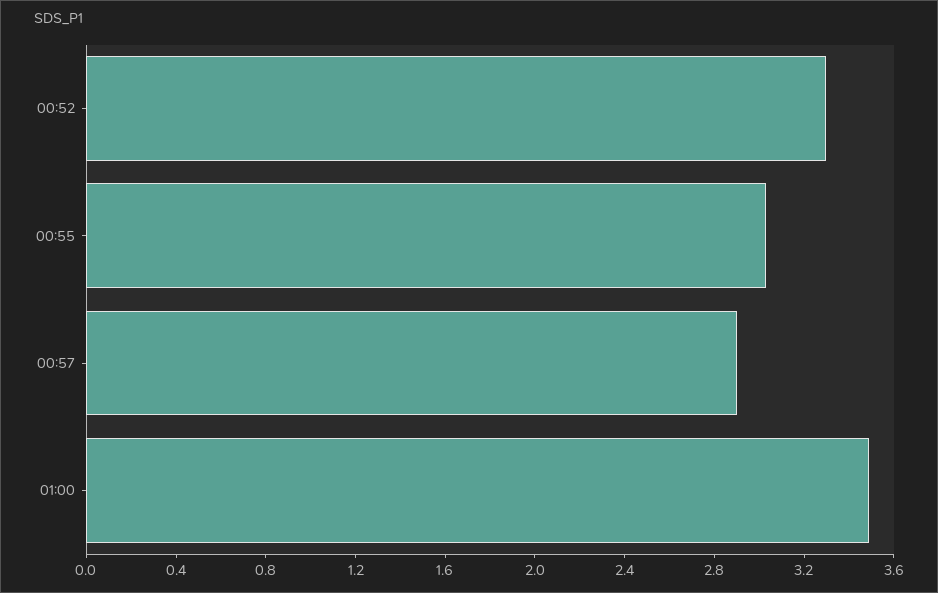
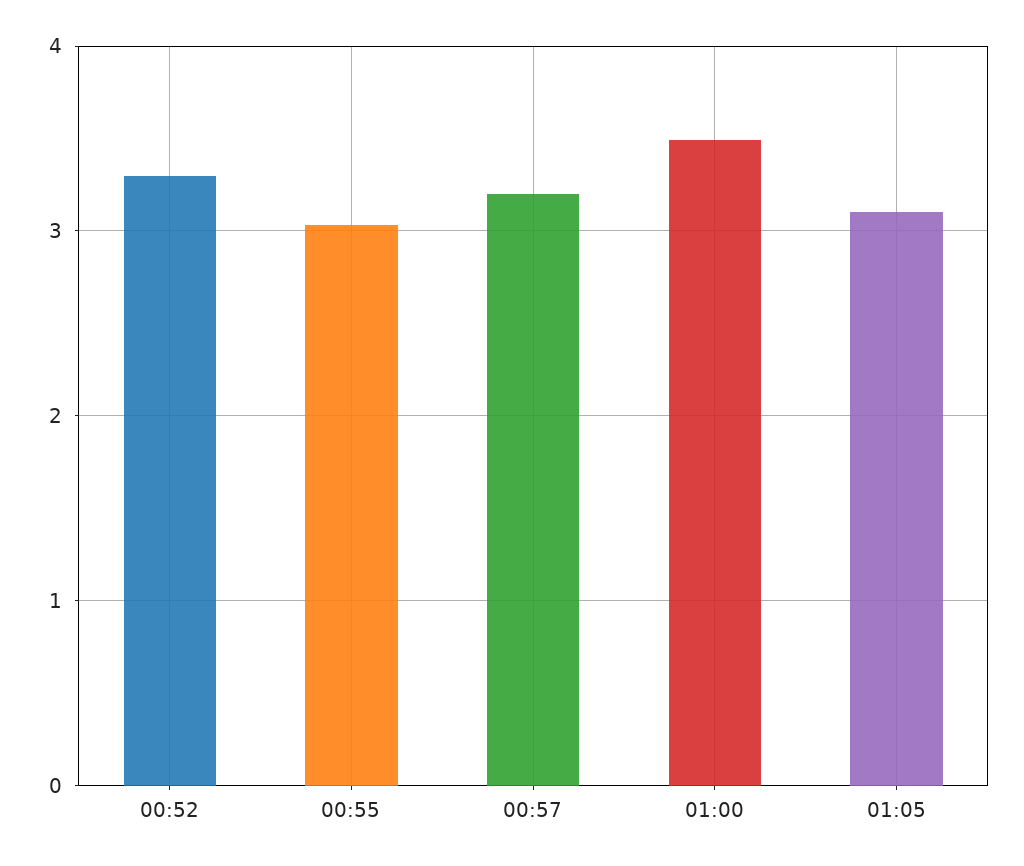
00:57: 2.9 -> 3.2
01:05: none -> 3.1

